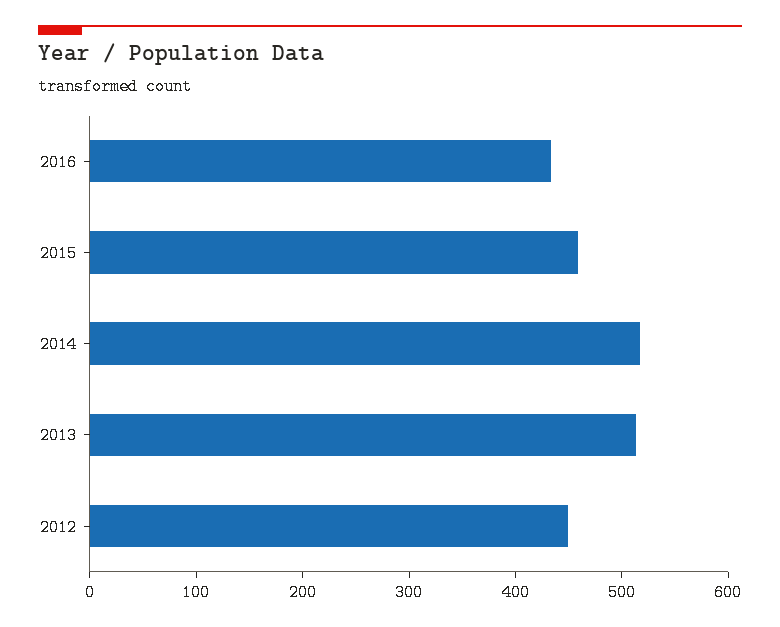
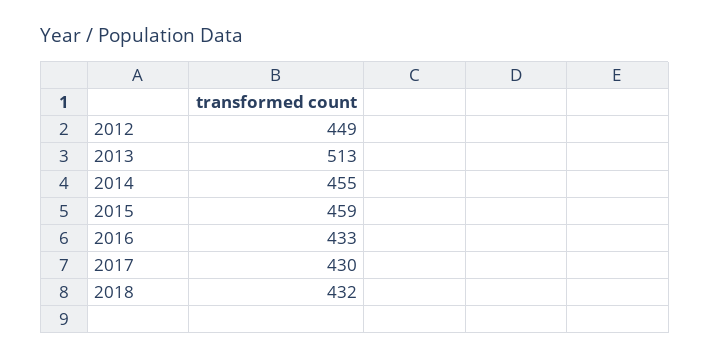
2014: 520 -> 455
2017: none -> 430
2018: none -> 432

